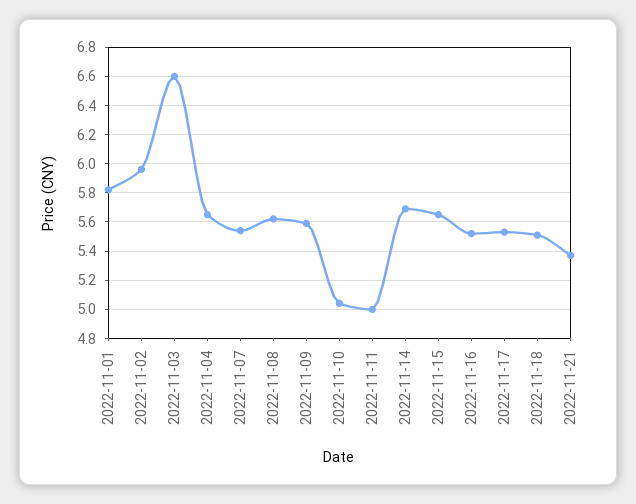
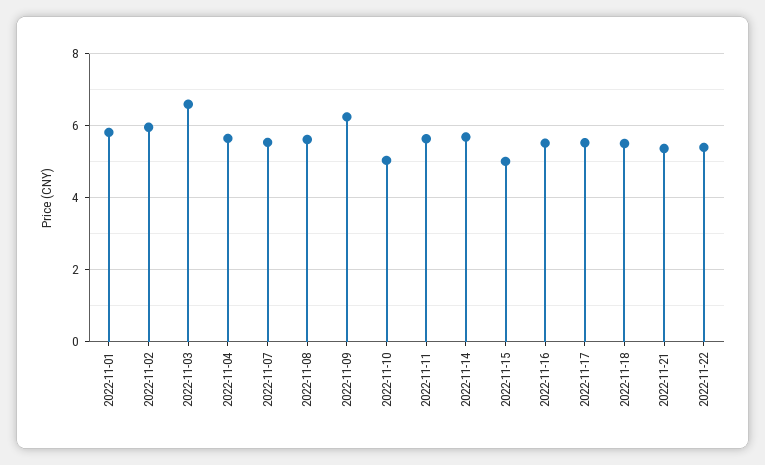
2022-11-09: 5.6 -> 6.2
2022-11-11: 5 -> 5.6
2022-11-15: 5.65 -> 5
2022-11-22: none -> 5.4

